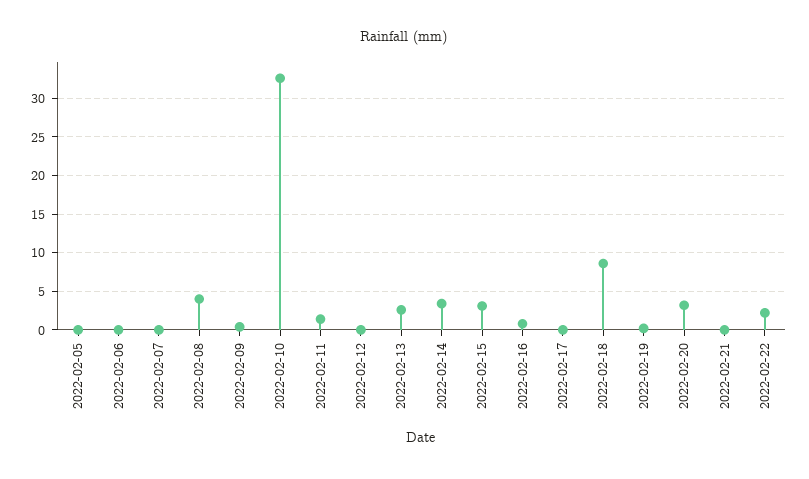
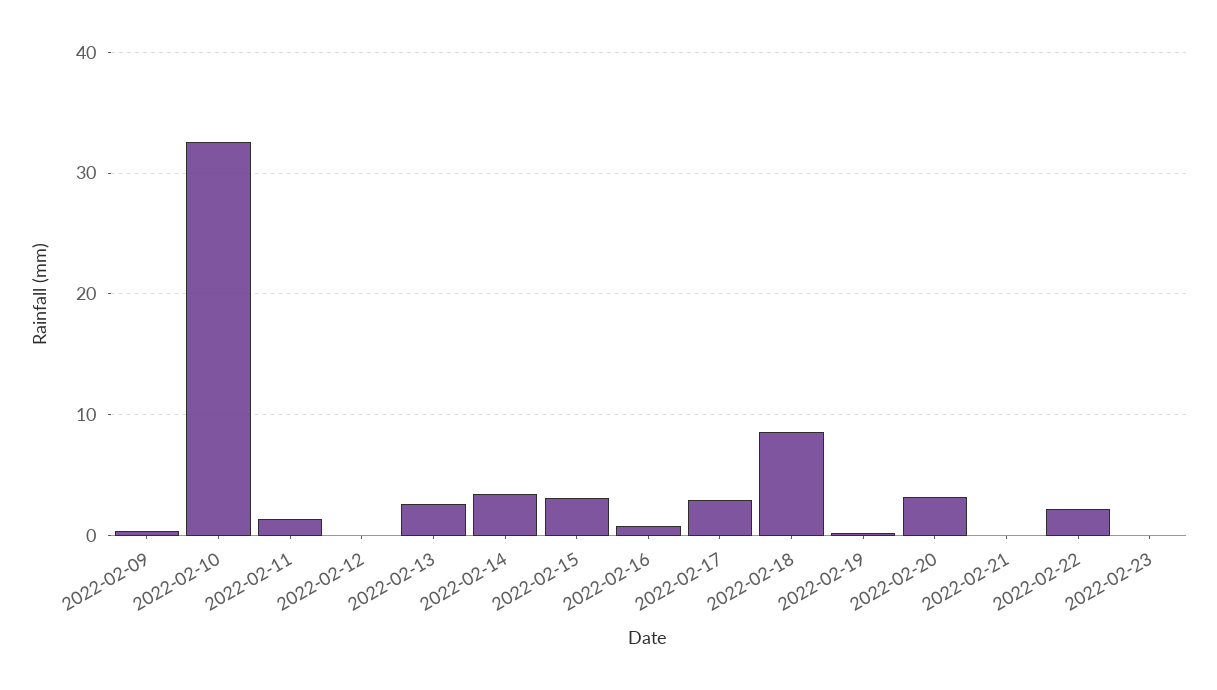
2022-02-05: 0 -> none
2022-02-06: 0 -> none
2022-02-07: 0 -> none
2022-02-08: 4 -> none
2022-02-17: 0 -> 3
2022-02-23: none -> 0

